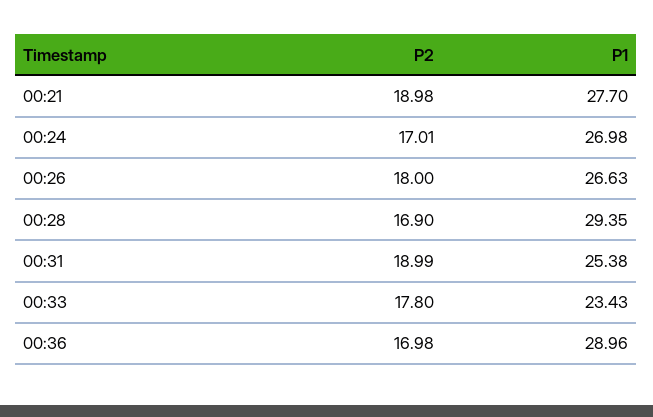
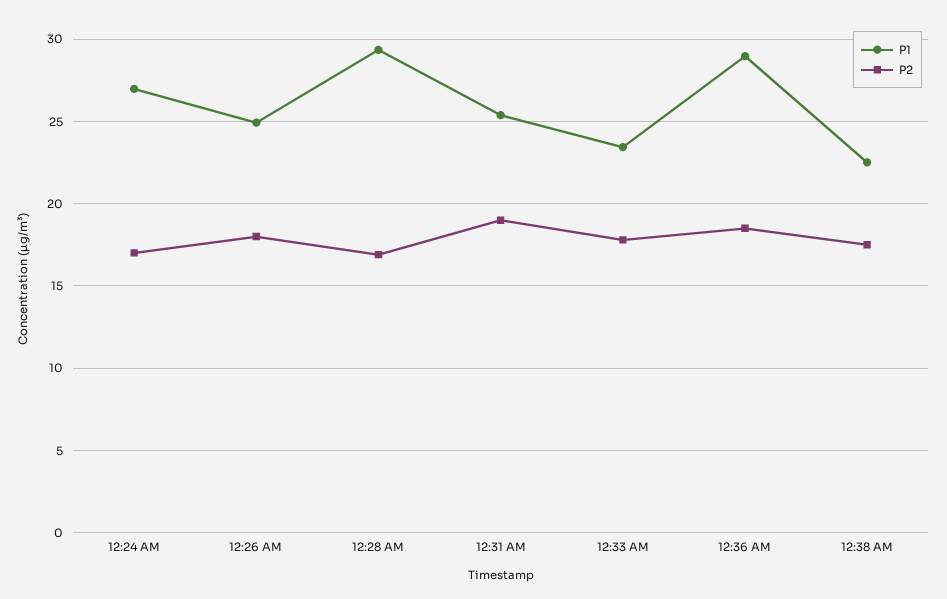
P2, 00:21: 18.98 -> none
P1, 00:21: 27.7 -> none
P1, 00:26: 26.63 -> 25
P2, 00:36: 16.98 -> 18.5
P1, 12:38 AM: none -> 22.5
P2, 12:38 AM: none -> 17.5

